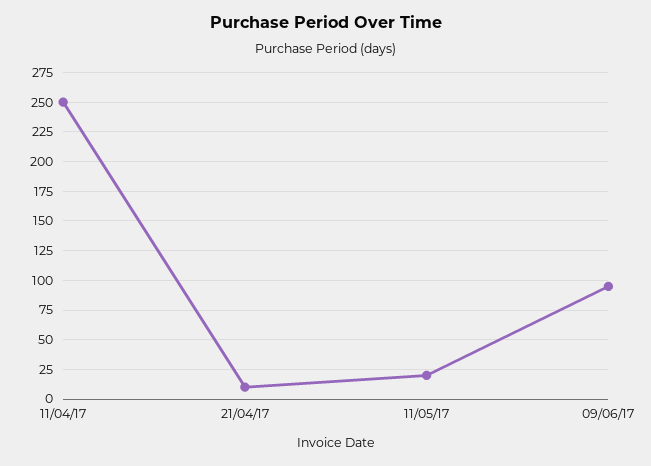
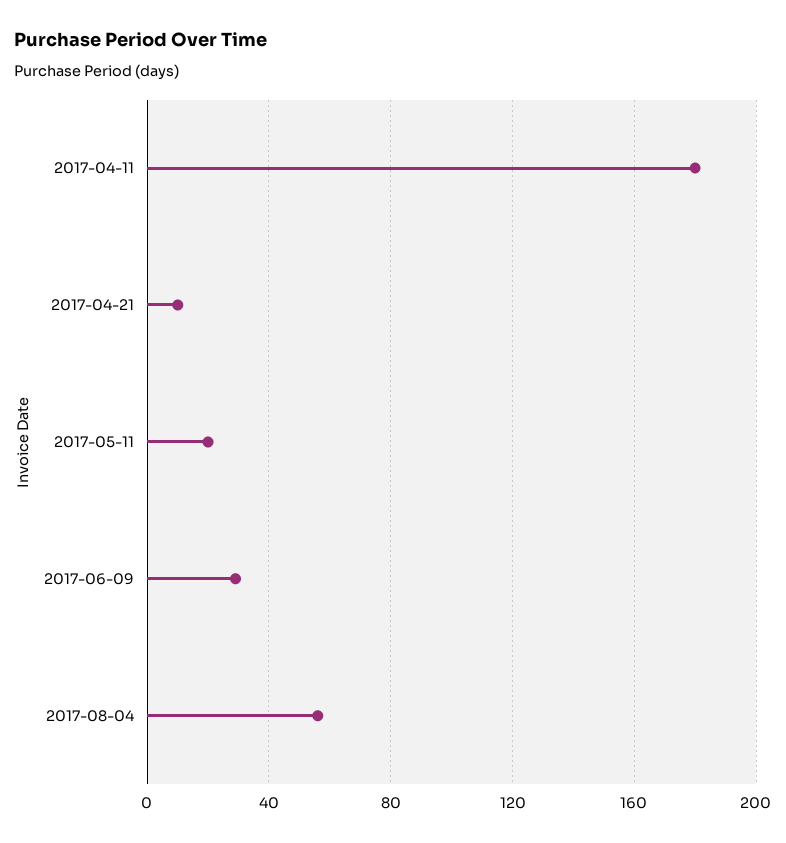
11/04/17: 250 -> 180
09/06/17: 100 -> 30
2017-08-04: none -> 55

